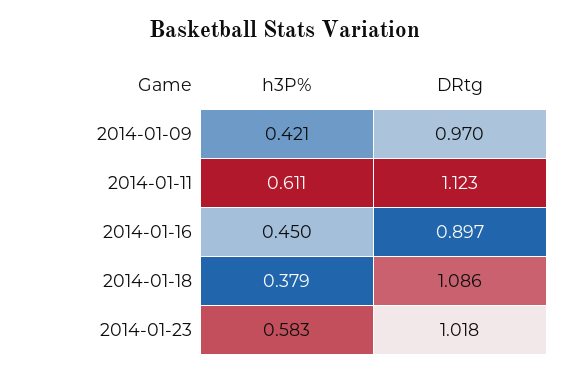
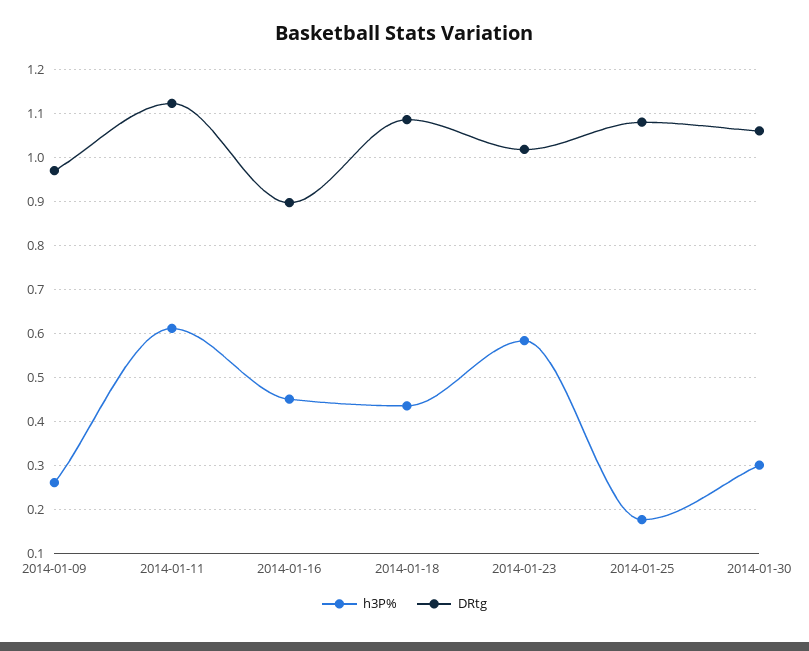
h3P%, 2014-01-09: 0.421 -> 0.26
h3P%, 2014-01-18: 0.379 -> 0.44
h3P%, 2014-01-25: none -> 0.18
DRtg, 2014-01-25: none -> 1.08
h3P%, 2014-01-30: none -> 0.3
DRtg, 2014-01-30: none -> 1.06

